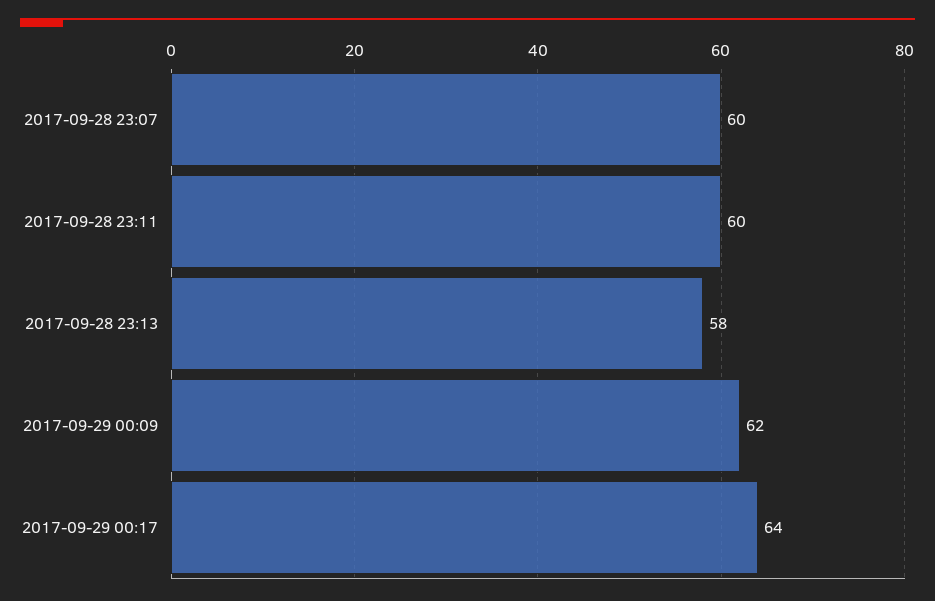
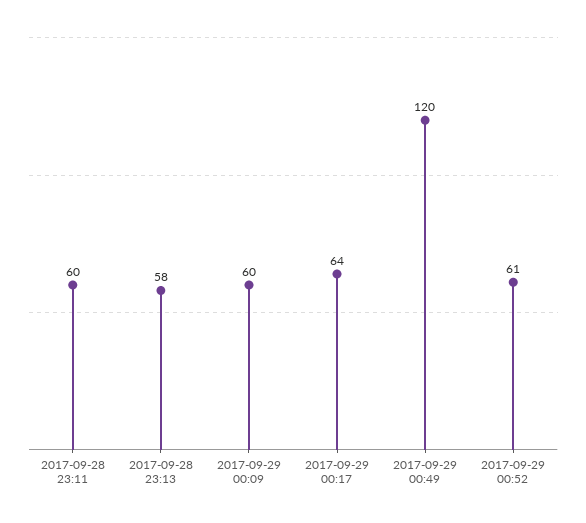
2017-09-28 23:07: 60 -> none
2017-09-29 00:09: 62 -> 60
2017-09-29 00:49: none -> 120
2017-09-29 00:52: none -> 61

